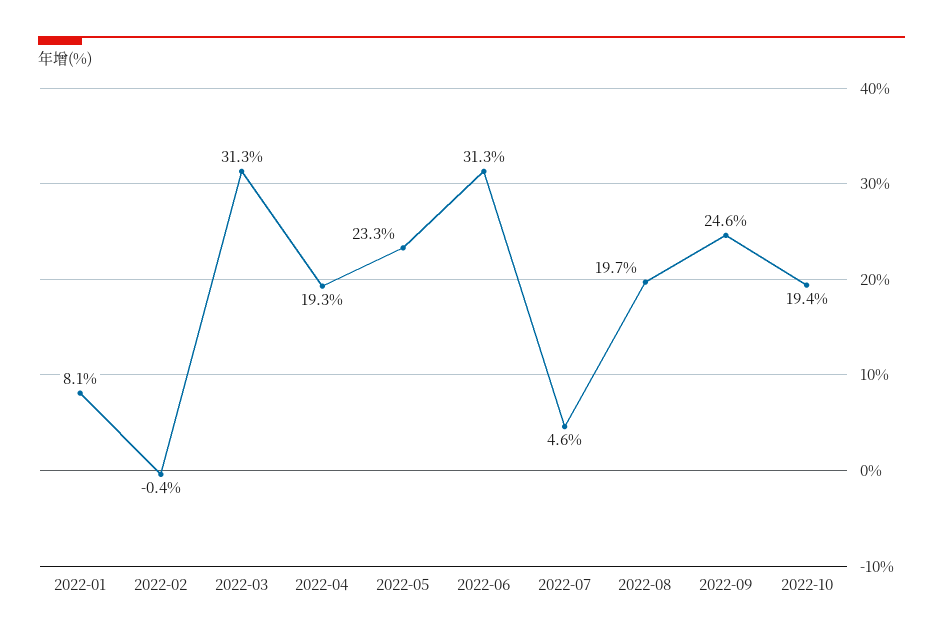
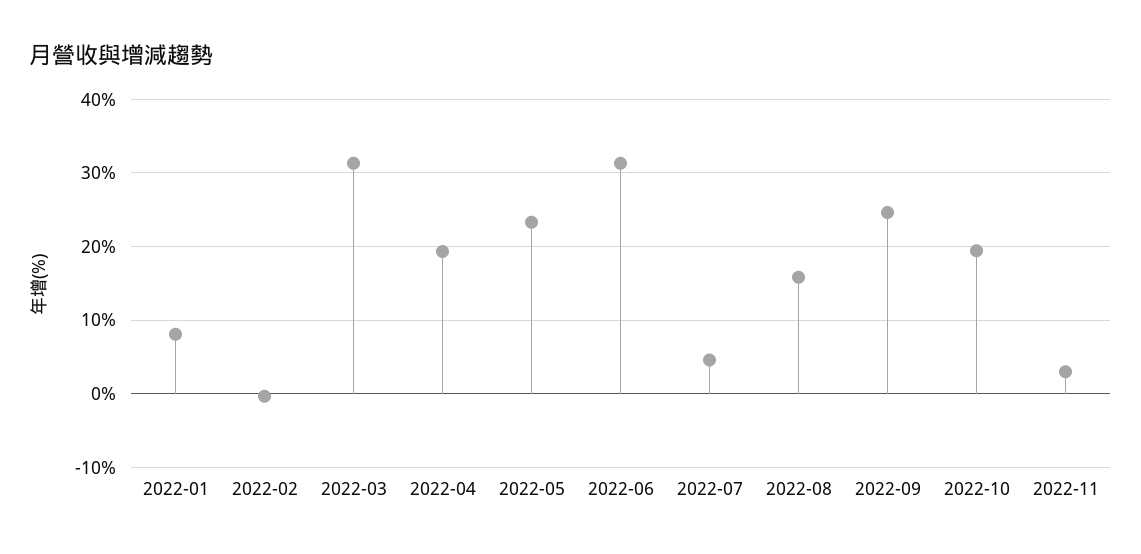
2022-08: 19.7 -> 16
2022-11: none -> 3

